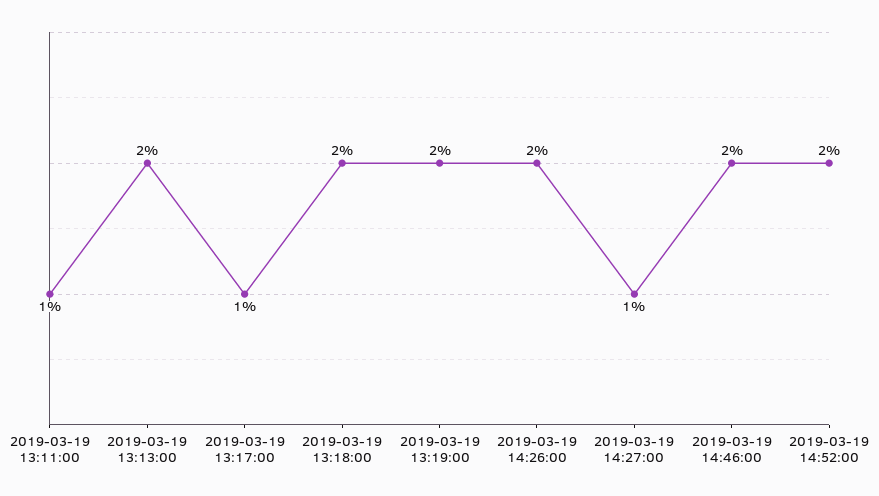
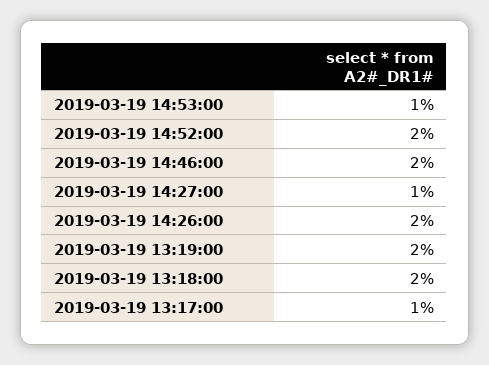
2019-03-19 13:11:00: 1 -> none
2019-03-19 13:13:00: 2 -> none
2019-03-19 14:53:00: none -> 1

